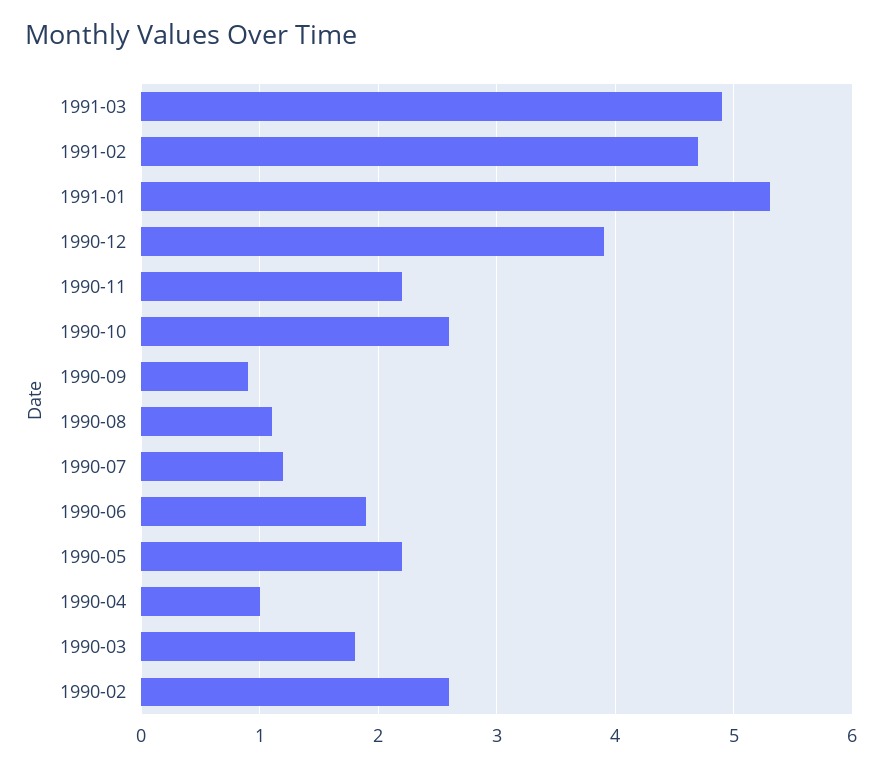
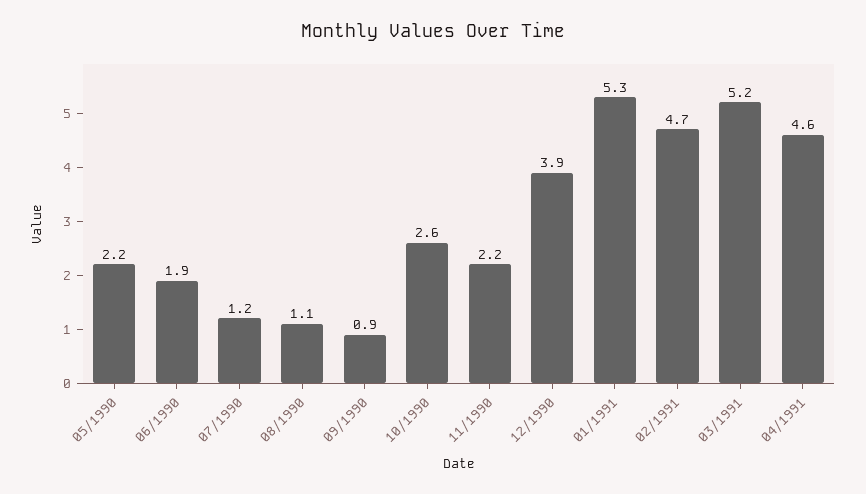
1991-03: 4.9 -> 5.2
1990-04: 1 -> none
1990-03: 1.8 -> none
1990-02: 2.6 -> none
04/1991: none -> 4.6

